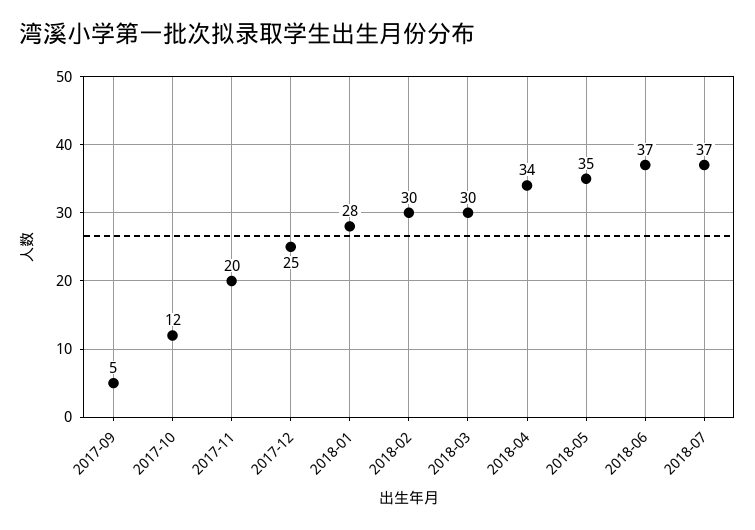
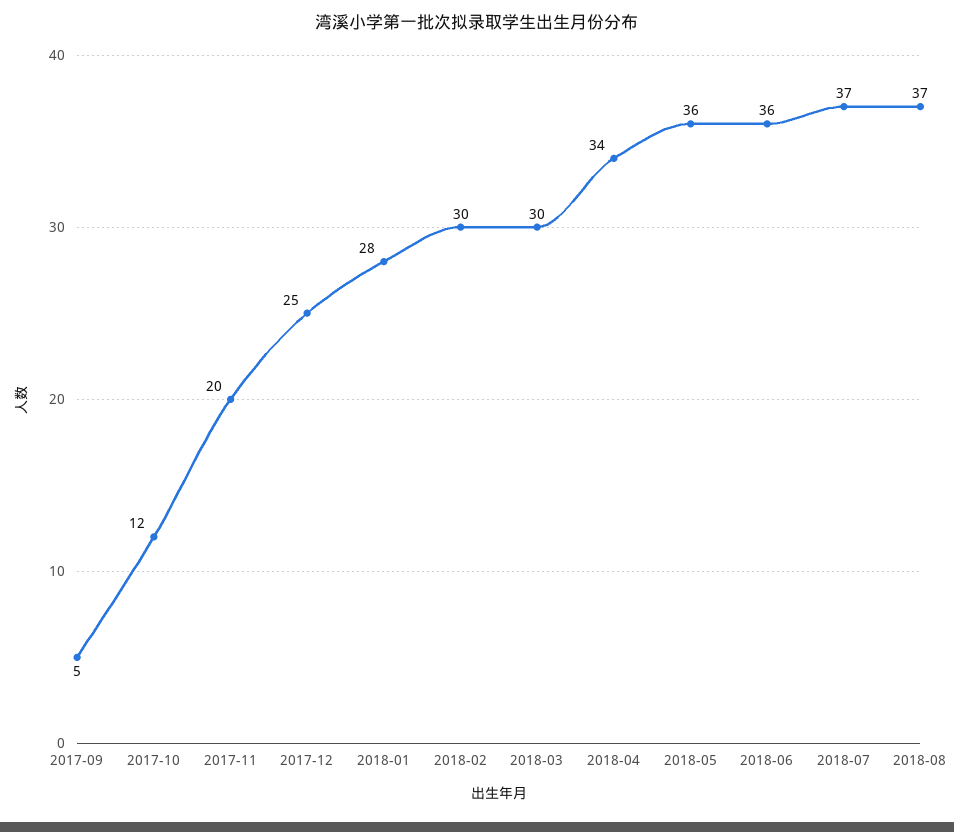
2018-05: 35 -> 36
2018-06: 37 -> 36
2018-08: none -> 37

